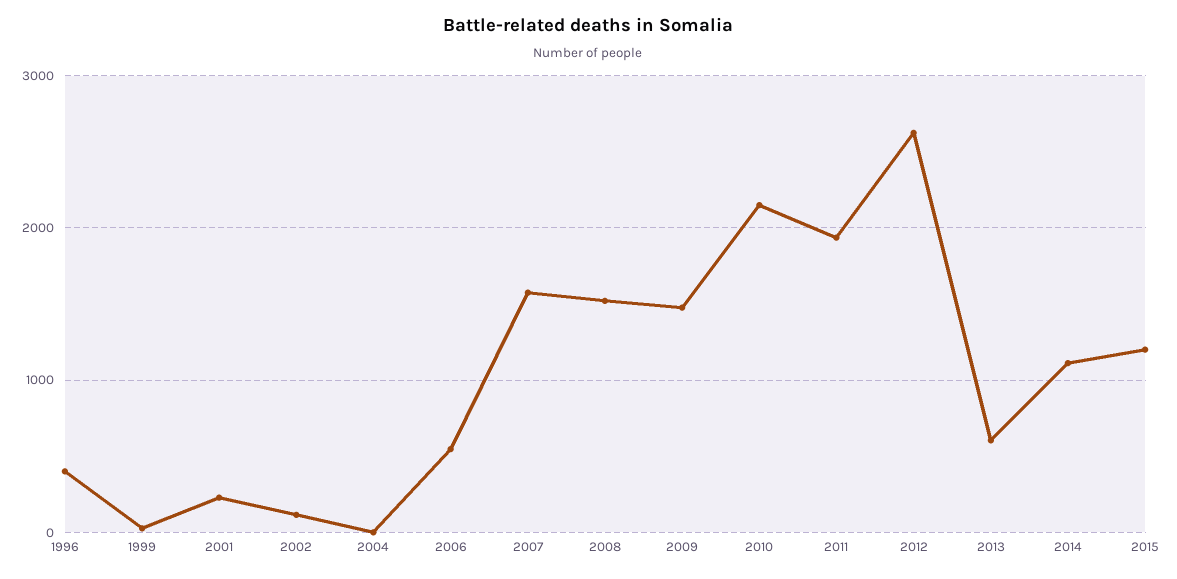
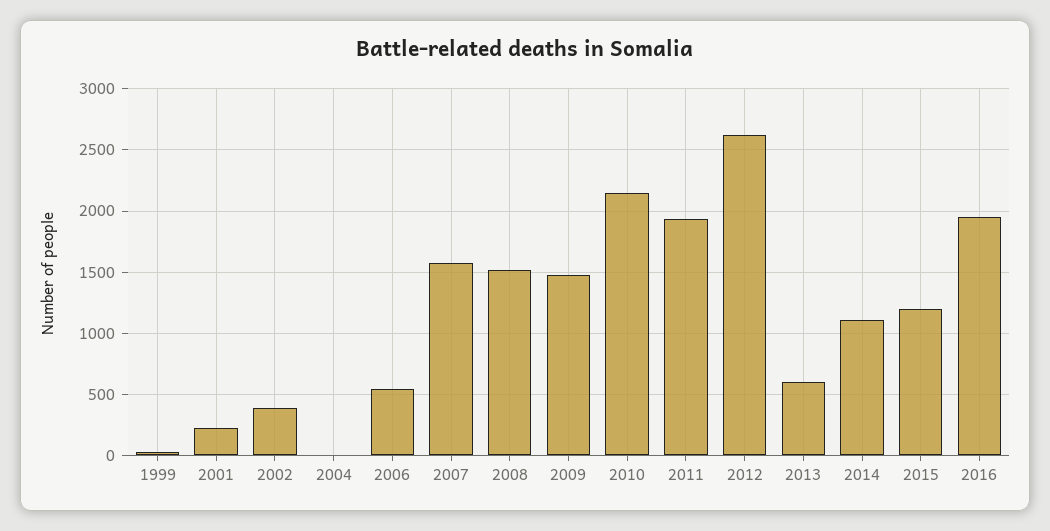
1996: 400 -> none
2002: 100 -> 400
2016: none -> 1950

